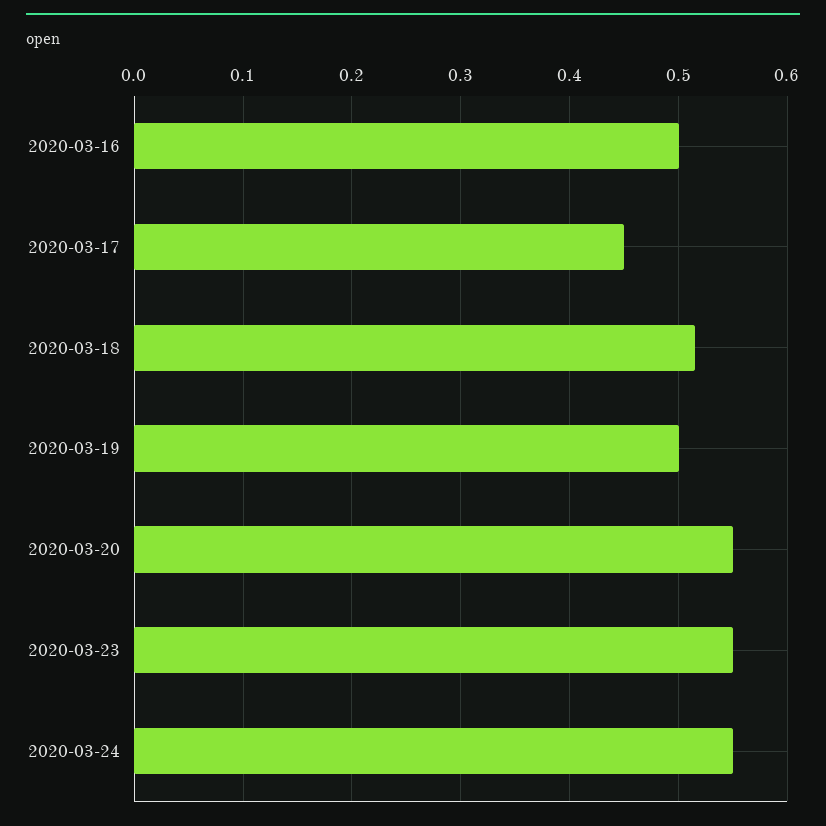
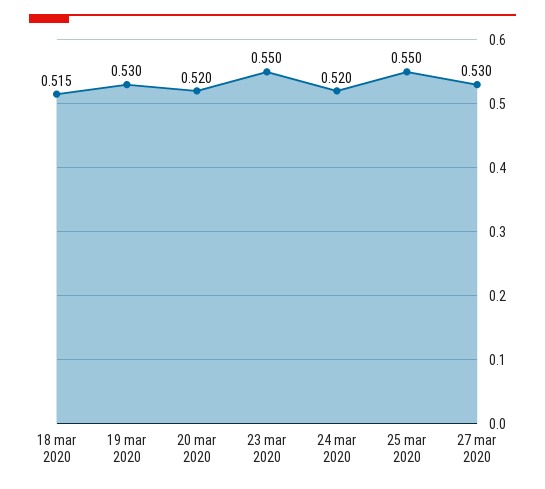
2020-03-16: 0.5 -> none
2020-03-17: 0.45 -> none
2020-03-19: 0.5 -> 0.53
2020-03-20: 0.55 -> 0.52
2020-03-24: 0.55 -> 0.52
25 mar 2020: none -> 0.55
27 mar 2020: none -> 0.53

